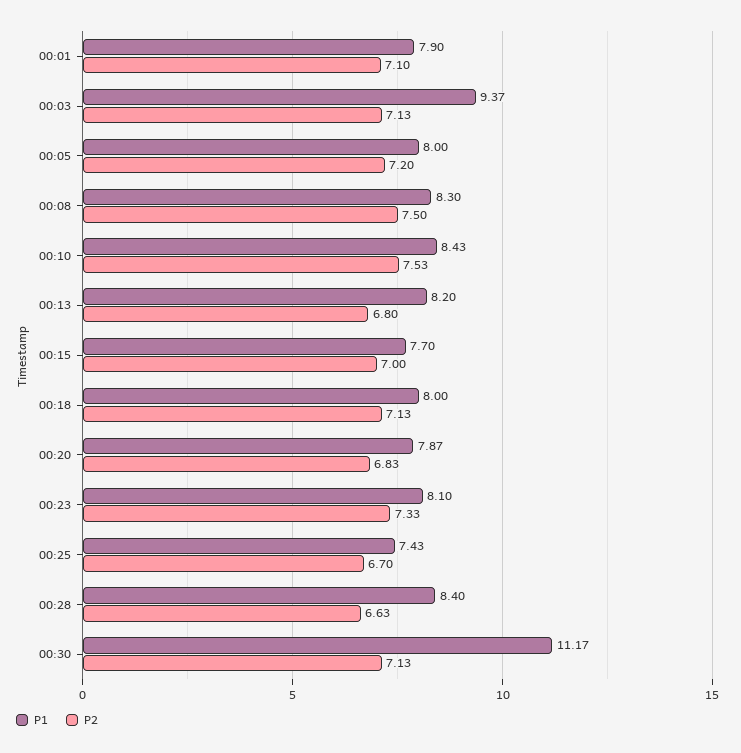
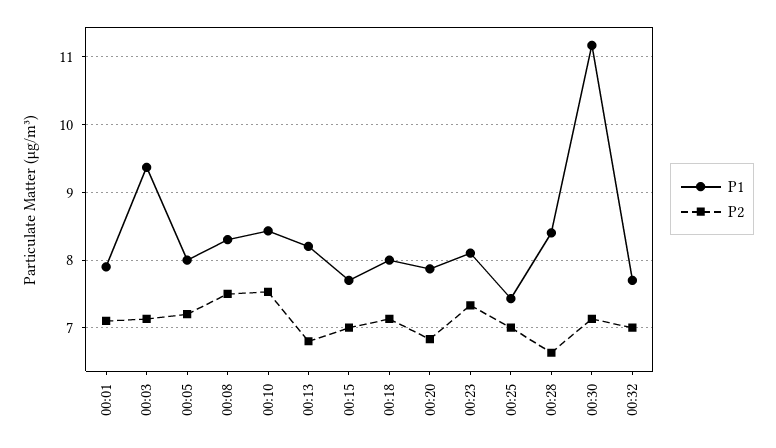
P2, 00:25: 6.7 -> 7
P1, 00:32: none -> 7.7
P2, 00:32: none -> 7

